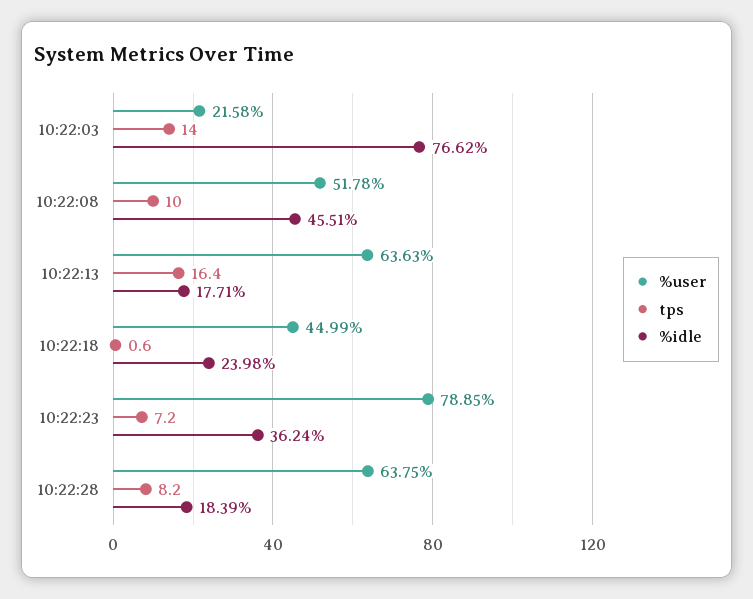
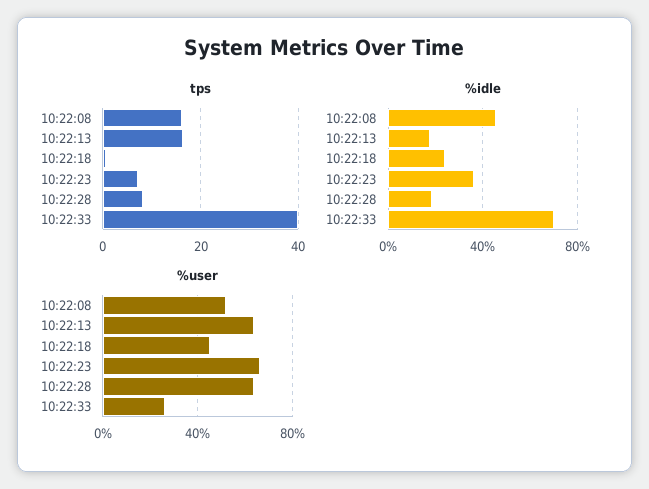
%user, 10:22:03: 21.58 -> none
tps, 10:22:03: 14 -> none
%idle, 10:22:03: 76.62 -> none
tps, 10:22:08: 10 -> 16
%user, 10:22:23: 78.85 -> 65
tps, 10:22:33: none -> 40
%idle, 10:22:33: none -> 70
%user, 10:22:33: none -> 25

